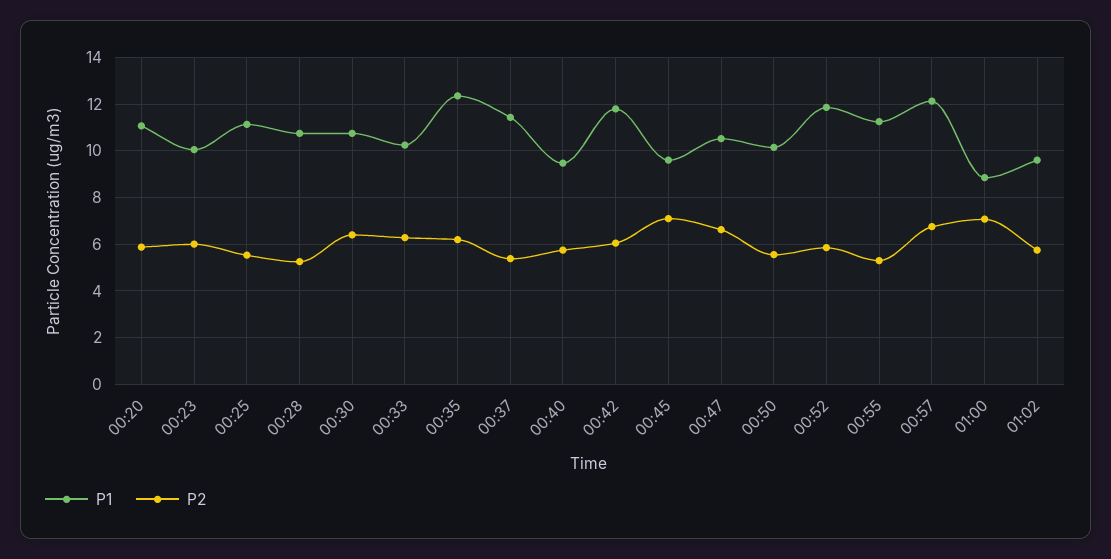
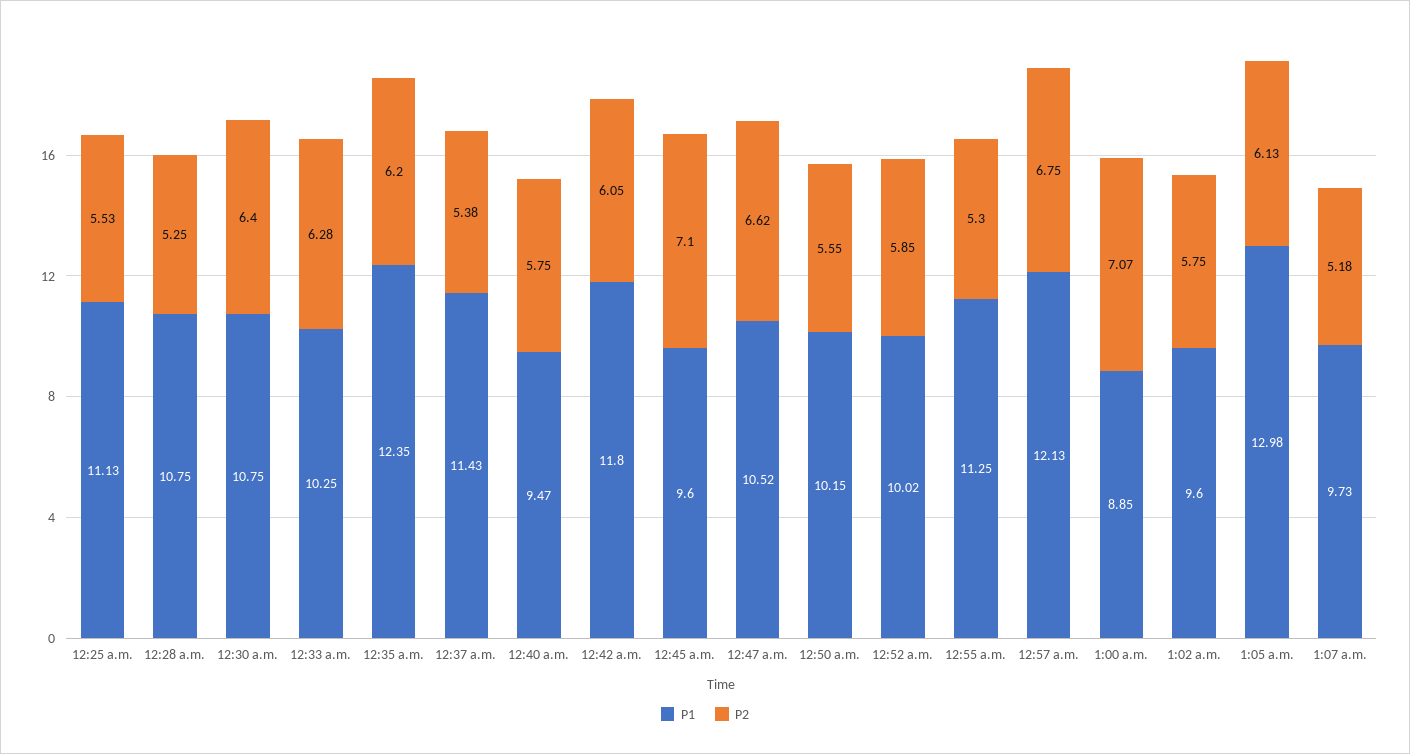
P1, 00:20: 11 -> none
P2, 00:20: 6 -> none
P1, 00:23: 10 -> none
P2, 00:23: 6 -> none
P1, 00:52: 12 -> 10.02
P1, 1:05 a.m.: none -> 12.98
P2, 1:05 a.m.: none -> 6.13
P1, 1:07 a.m.: none -> 9.73
P2, 1:07 a.m.: none -> 5.18

